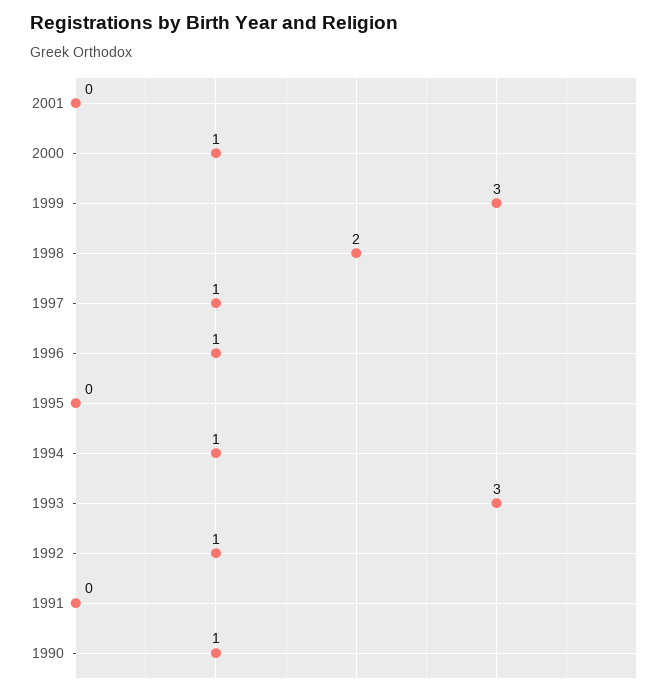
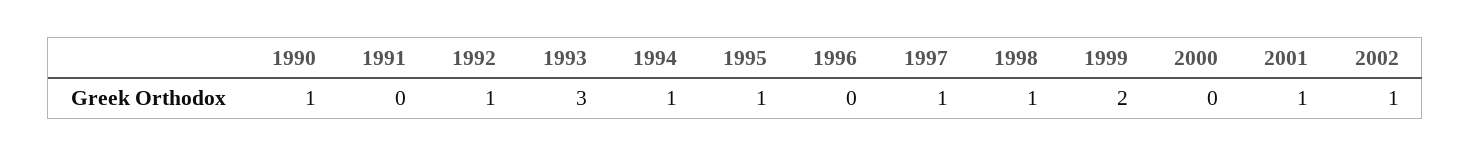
2001: 0 -> 1
2000: 1 -> 0
1999: 3 -> 2
1998: 2 -> 1
1996: 1 -> 0
1995: 0 -> 1
2002: none -> 1

